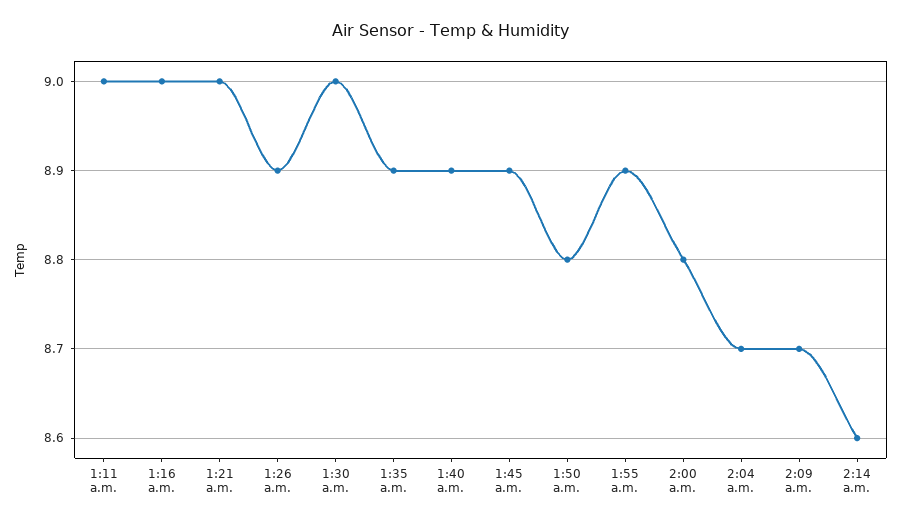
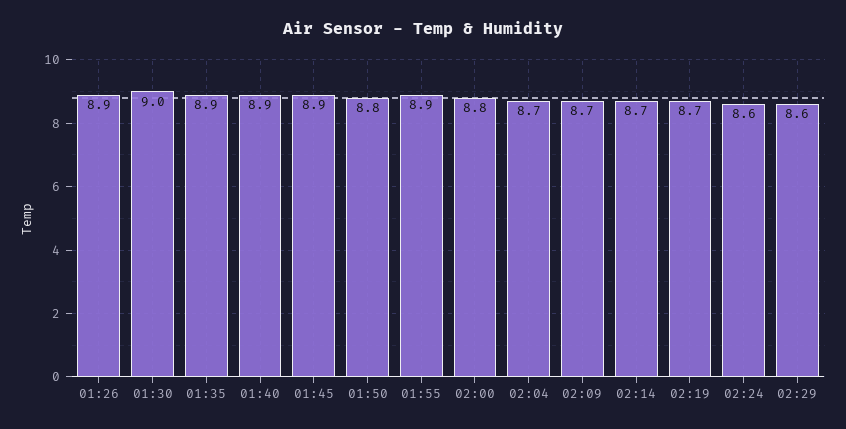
1:11 a.m.: 9 -> none
1:16 a.m.: 9 -> none
1:21 a.m.: 9 -> none
2:14 a.m.: 8.6 -> 8.7
02:19: none -> 8.7
02:24: none -> 8.6
02:29: none -> 8.6

